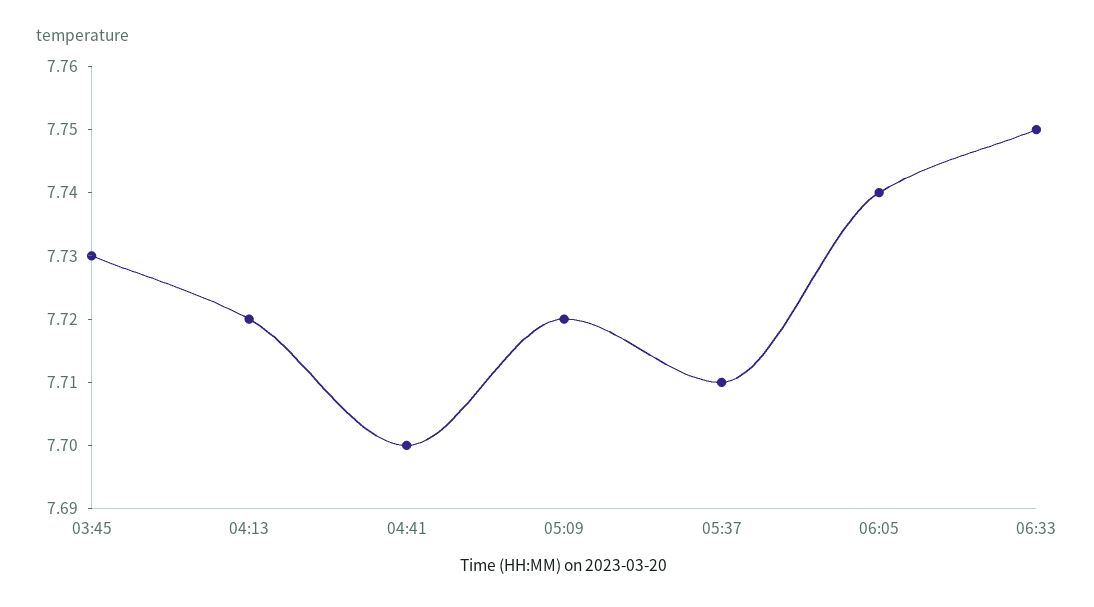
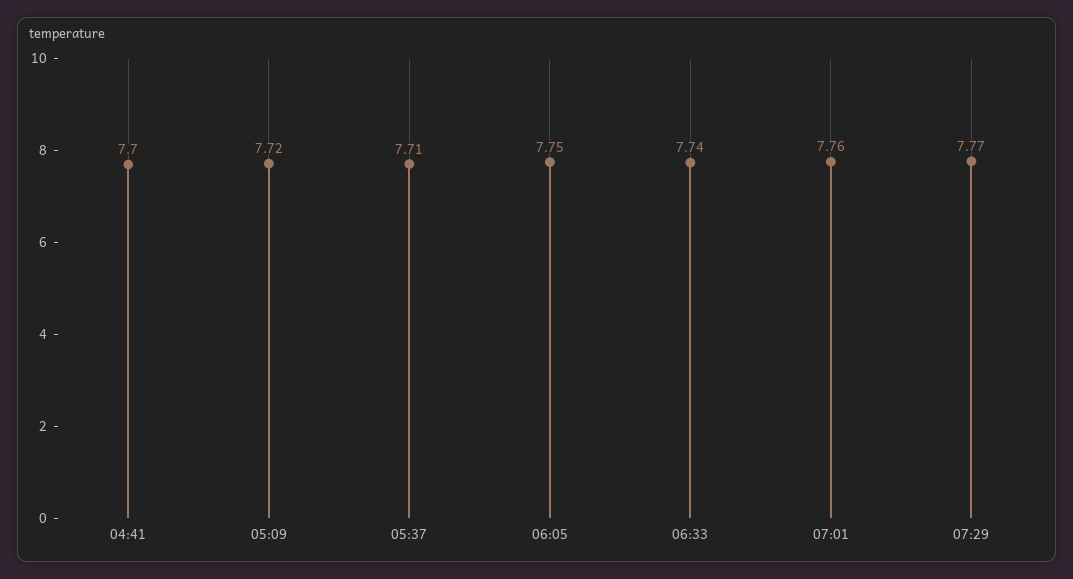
03:45: 7.73 -> none
04:13: 7.72 -> none
06:05: 7.74 -> 7.75
06:33: 7.75 -> 7.74
07:01: none -> 7.76
07:29: none -> 7.77

